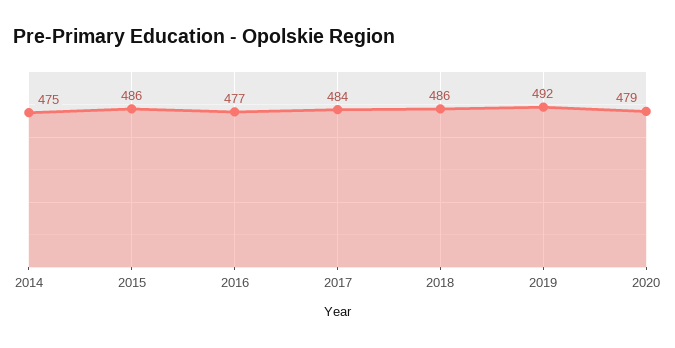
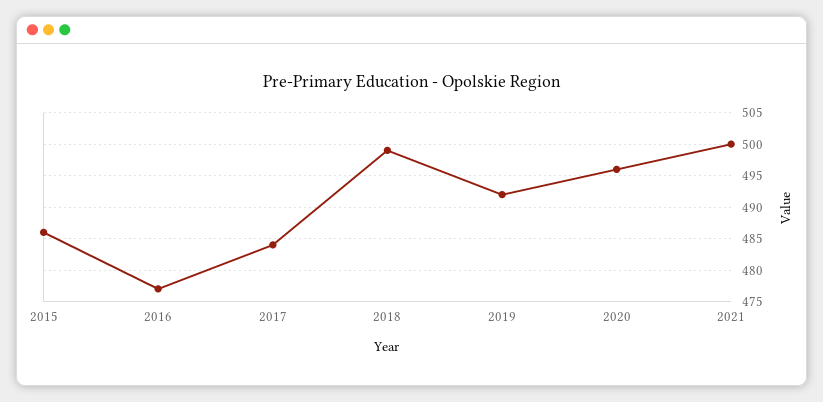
2014: 475 -> none
2018: 486 -> 499
2020: 479 -> 496
2021: none -> 500

